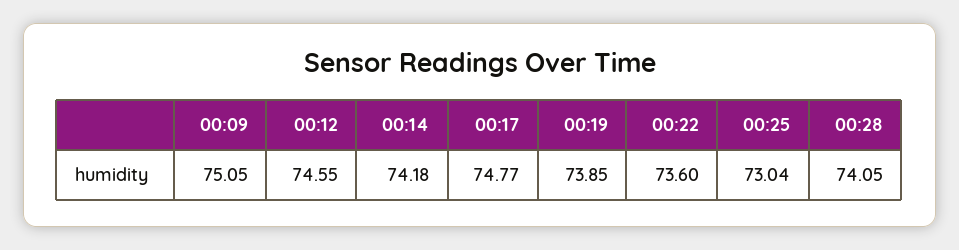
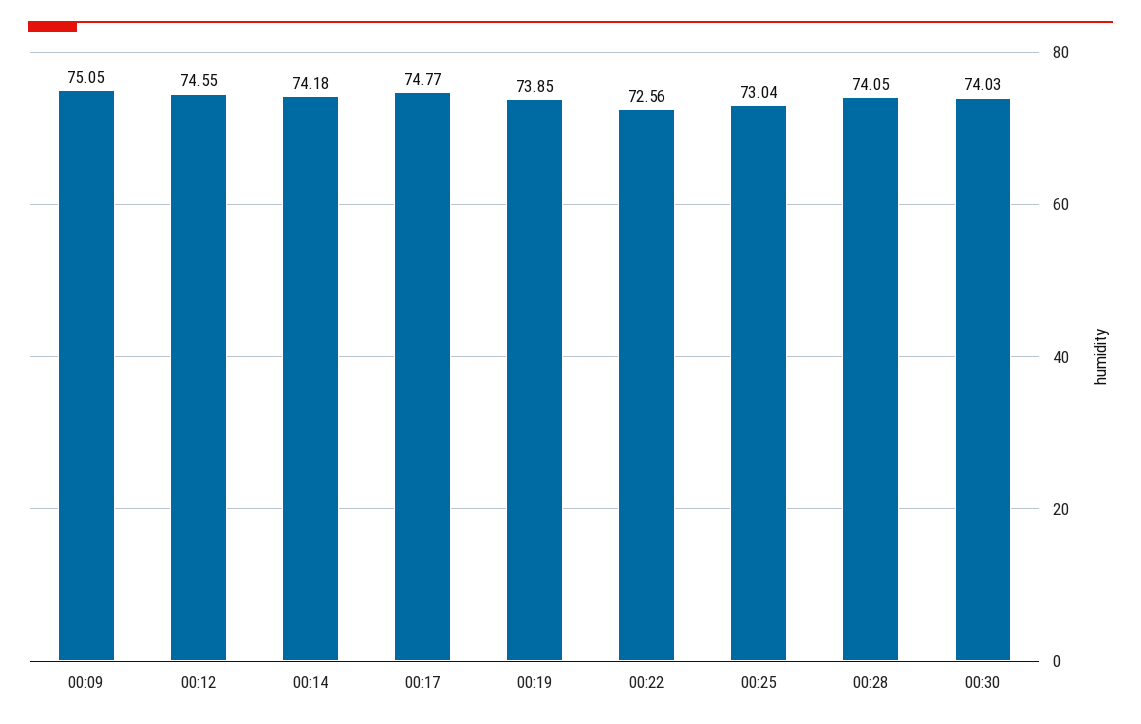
00:22: 73.6 -> 72.56
00:30: none -> 74.03

